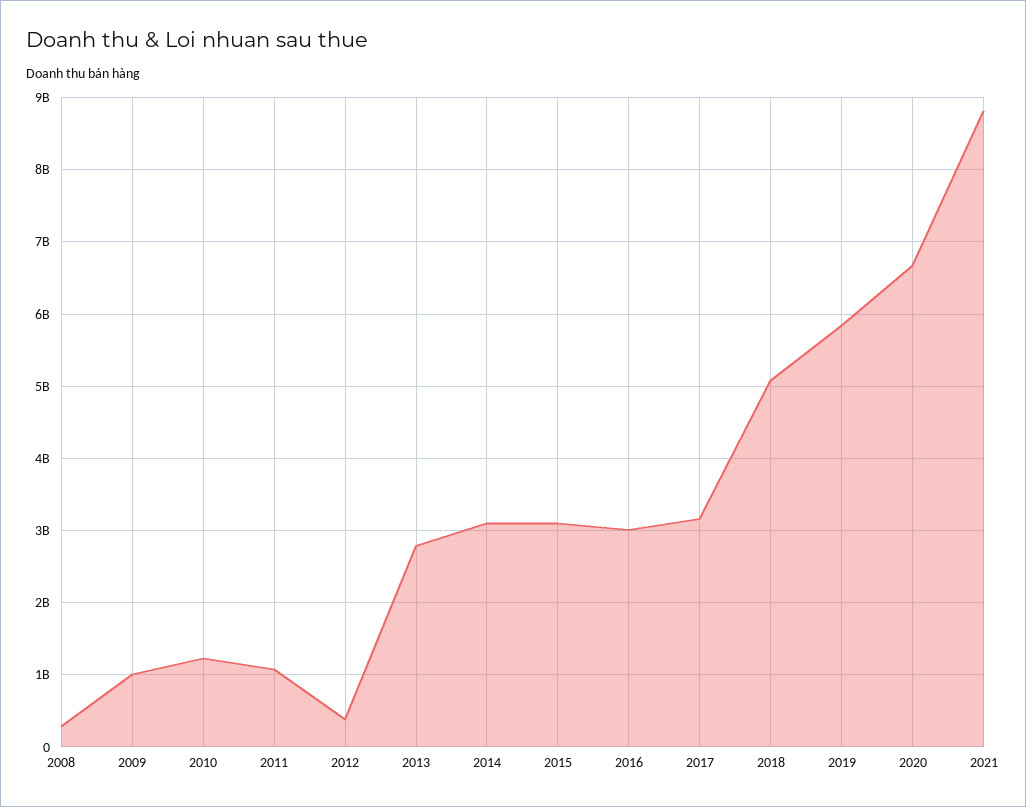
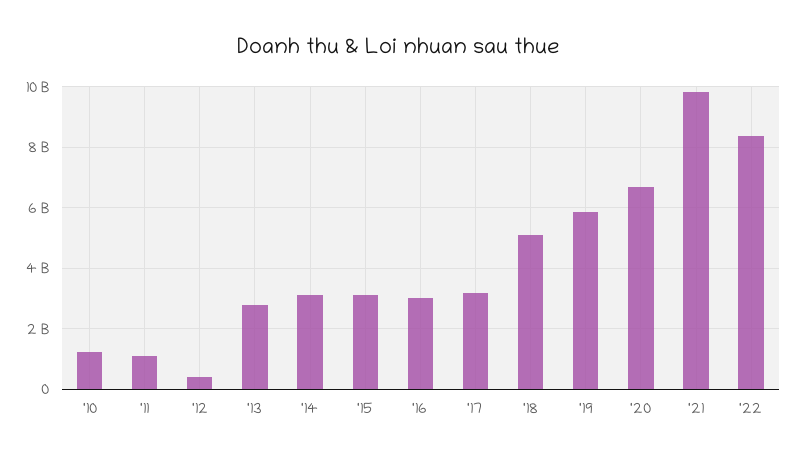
2008: 300000000 -> none
2009: 1000000000 -> none
2021: 8800000000 -> 9800000000
'22: none -> 8400000000

